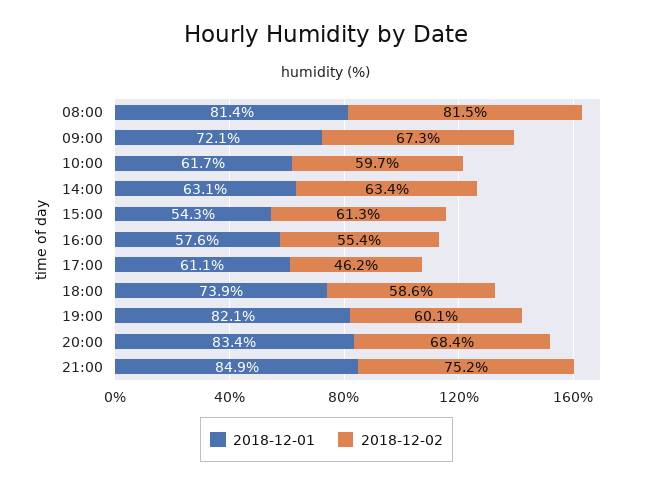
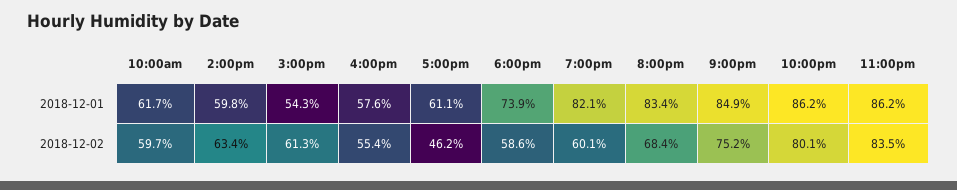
2018-12-01, 08:00: 81.4 -> none
2018-12-02, 08:00: 81.5 -> none
2018-12-01, 09:00: 72.1 -> none
2018-12-02, 09:00: 67.3 -> none
2018-12-01, 14:00: 63.1 -> 59.8
2018-12-01, 10:00pm: none -> 86.2
2018-12-01, 11:00pm: none -> 86.2
2018-12-02, 10:00pm: none -> 80.1
2018-12-02, 11:00pm: none -> 83.5

